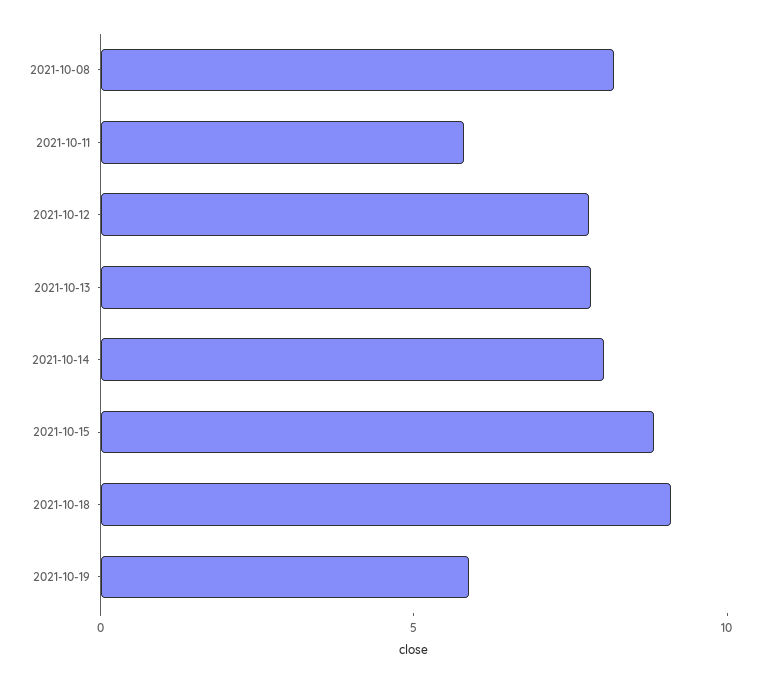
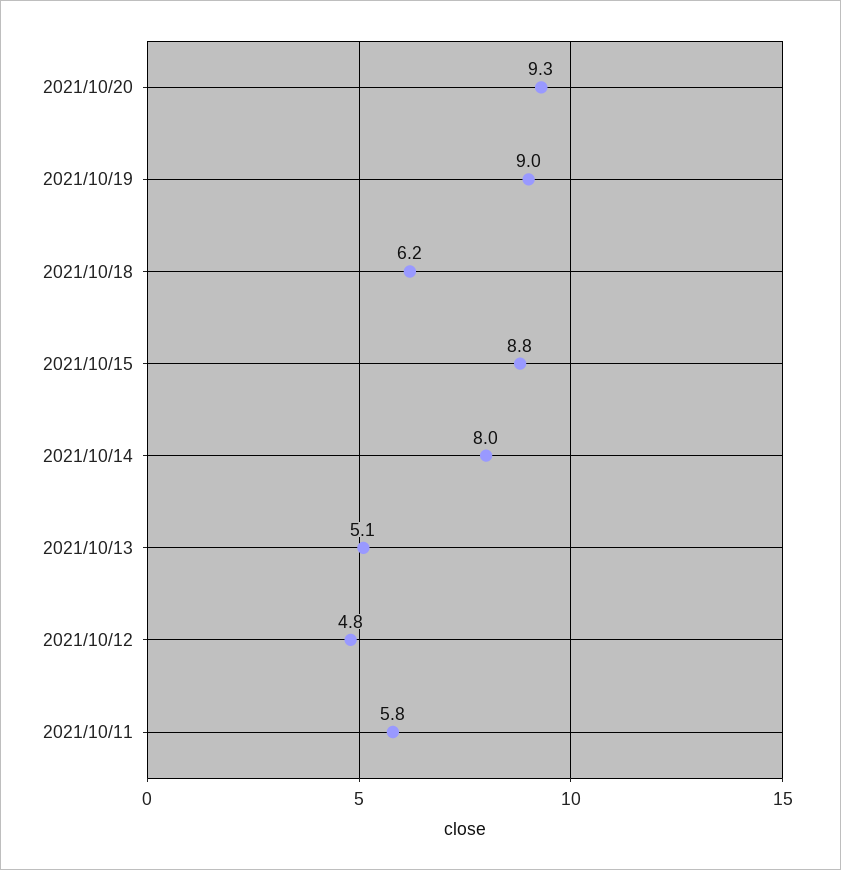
2021-10-08: 8 -> none
2021-10-12: 8 -> 4.8
2021-10-13: 8 -> 5.1
2021-10-18: 9 -> 6.2
2021-10-19: 6 -> 9
2021/10/20: none -> 9.3

